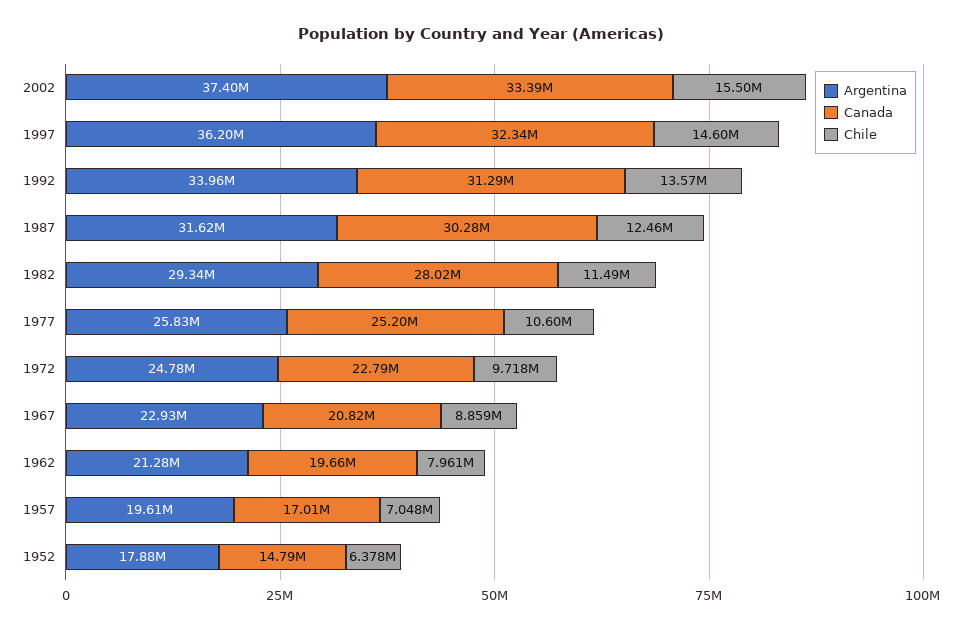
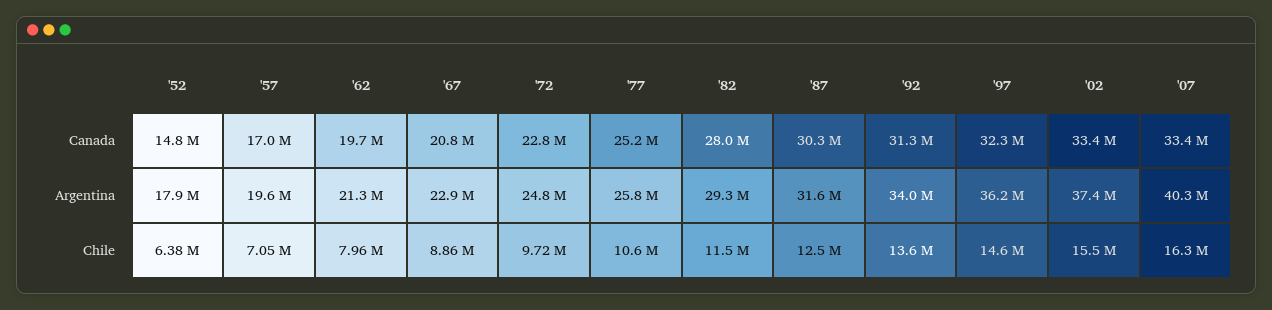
Canada, '07: none -> 33400000
Argentina, '07: none -> 40300000
Chile, '07: none -> 16300000

